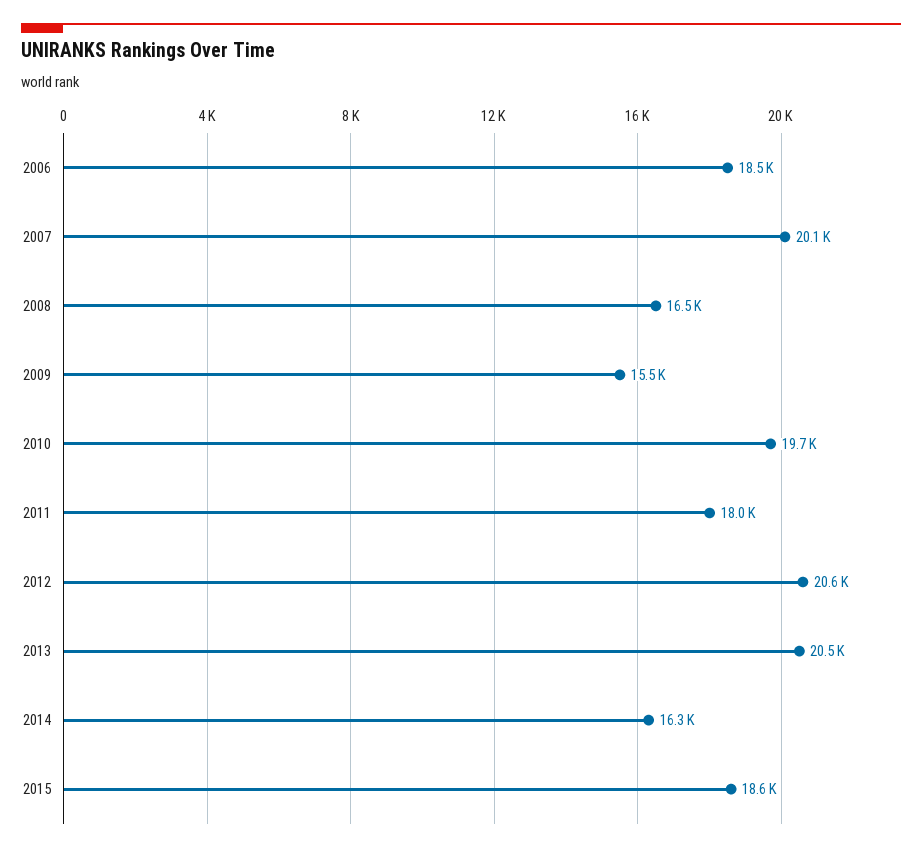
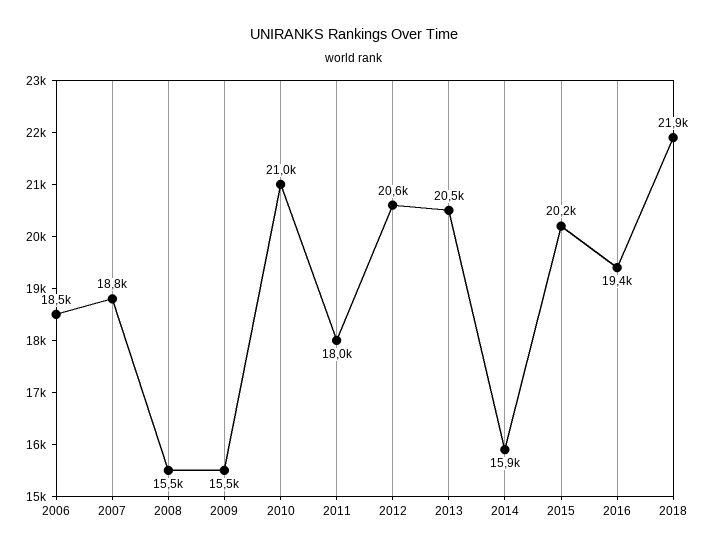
2007: 20100 -> 18800
2008: 16500 -> 15500
2010: 19700 -> 21000
2014: 16300 -> 15900
2015: 18600 -> 20200
2016: none -> 19400
2018: none -> 21900

